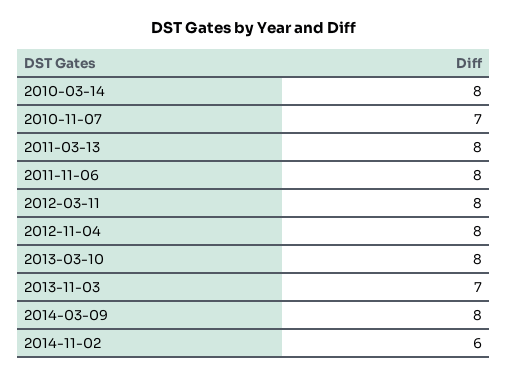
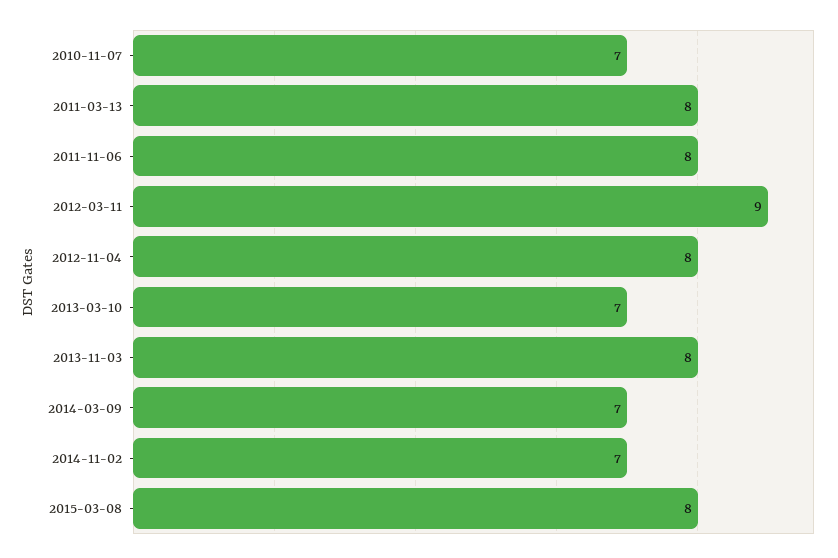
2010-03-14: 8 -> none
2012-03-11: 8 -> 9
2013-03-10: 8 -> 7
2013-11-03: 7 -> 8
2014-03-09: 8 -> 7
2014-11-02: 6 -> 7
2015-03-08: none -> 8

